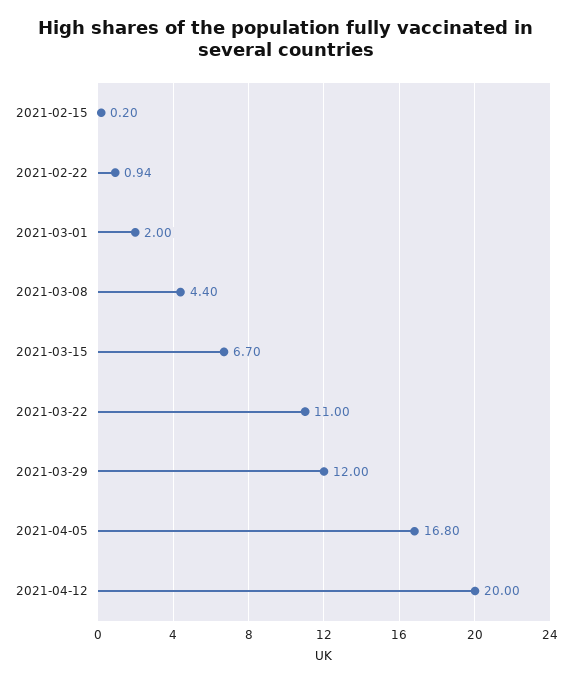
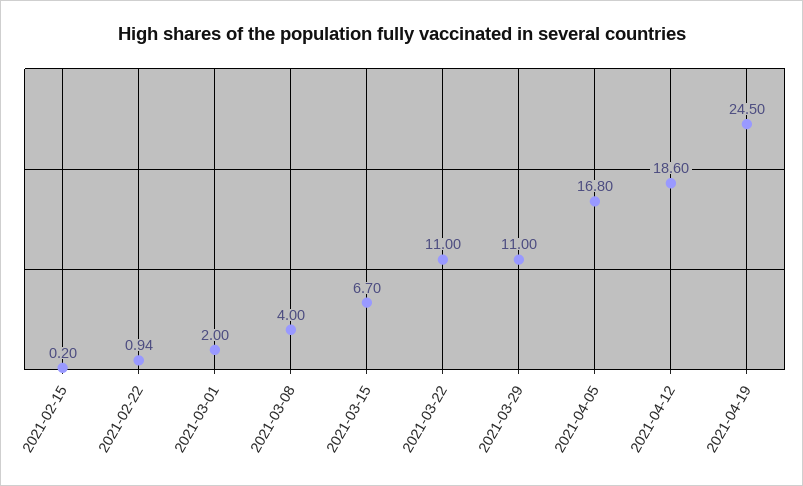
2021-03-08: 4.4 -> 4
2021-03-29: 12 -> 11
2021-04-12: 20 -> 18.6
2021-04-19: none -> 24.5

